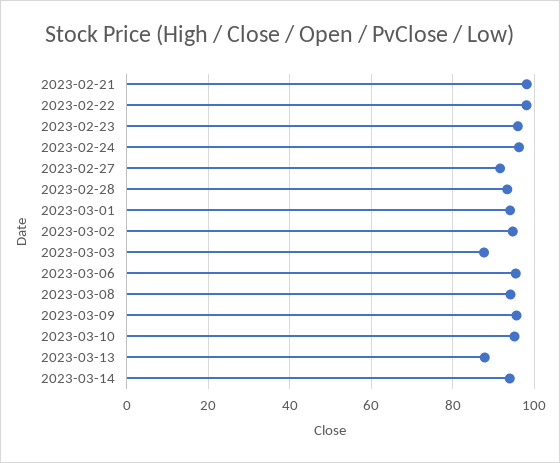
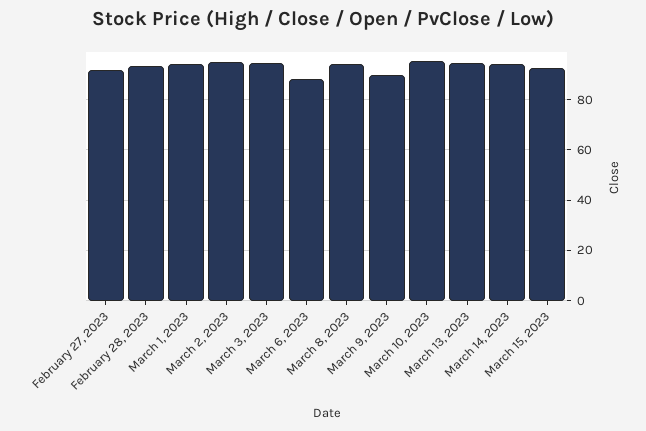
2023-02-21: 98 -> none
2023-02-22: 98 -> none
2023-02-23: 96 -> none
2023-02-24: 96 -> none
2023-03-03: 88 -> 95
2023-03-06: 96 -> 87.5
2023-03-09: 96 -> 90
2023-03-13: 88 -> 95
March 15, 2023: none -> 92.5

